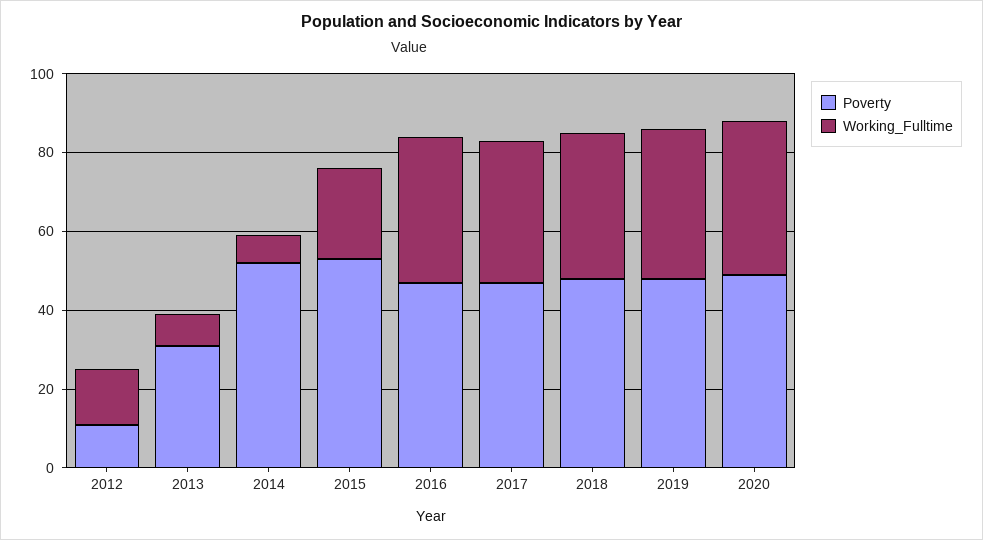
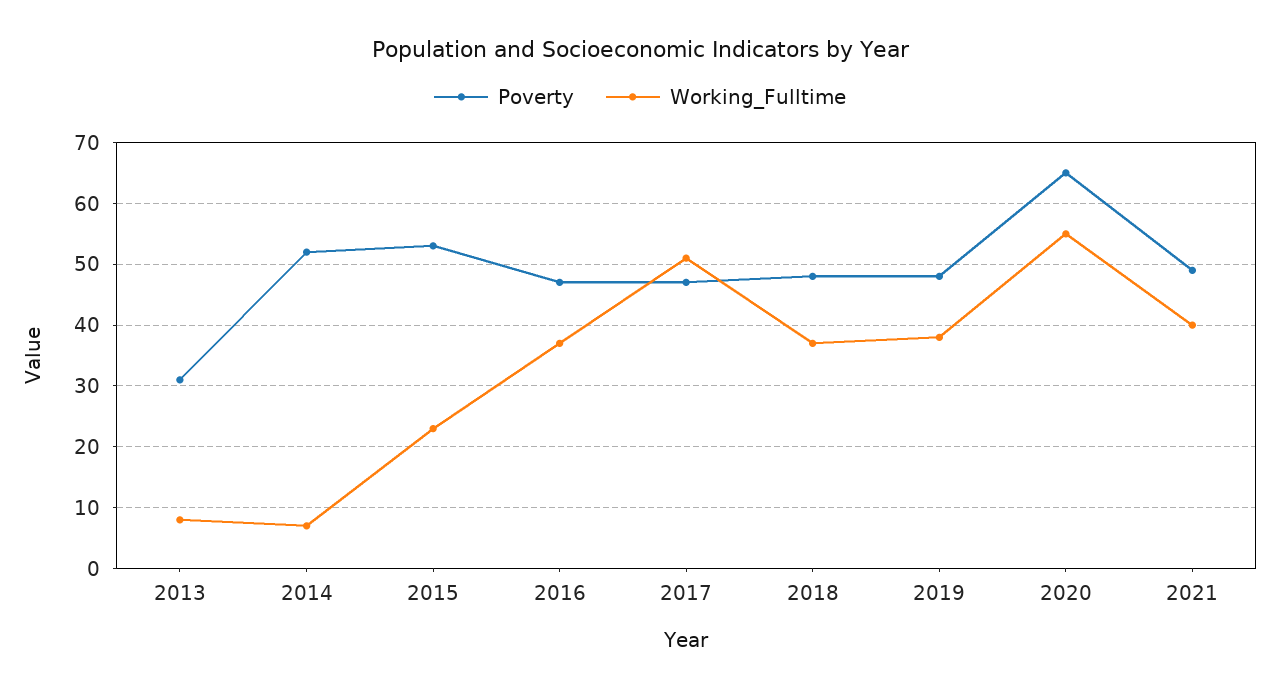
Poverty, 2012: 10 -> none
Working_Fulltime, 2012: 15 -> none
Working_Fulltime, 2017: 35 -> 51
Poverty, 2020: 50 -> 65
Working_Fulltime, 2020: 40 -> 55
Poverty, 2021: none -> 49
Working_Fulltime, 2021: none -> 40

